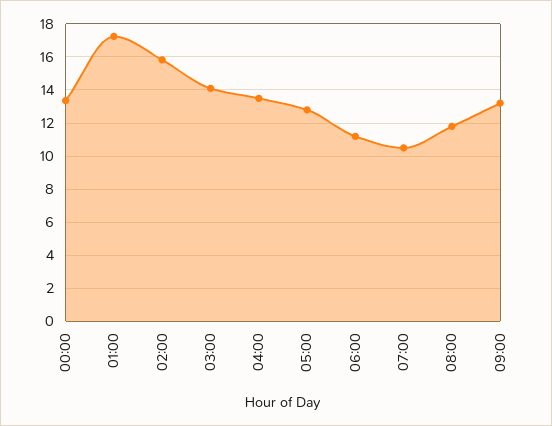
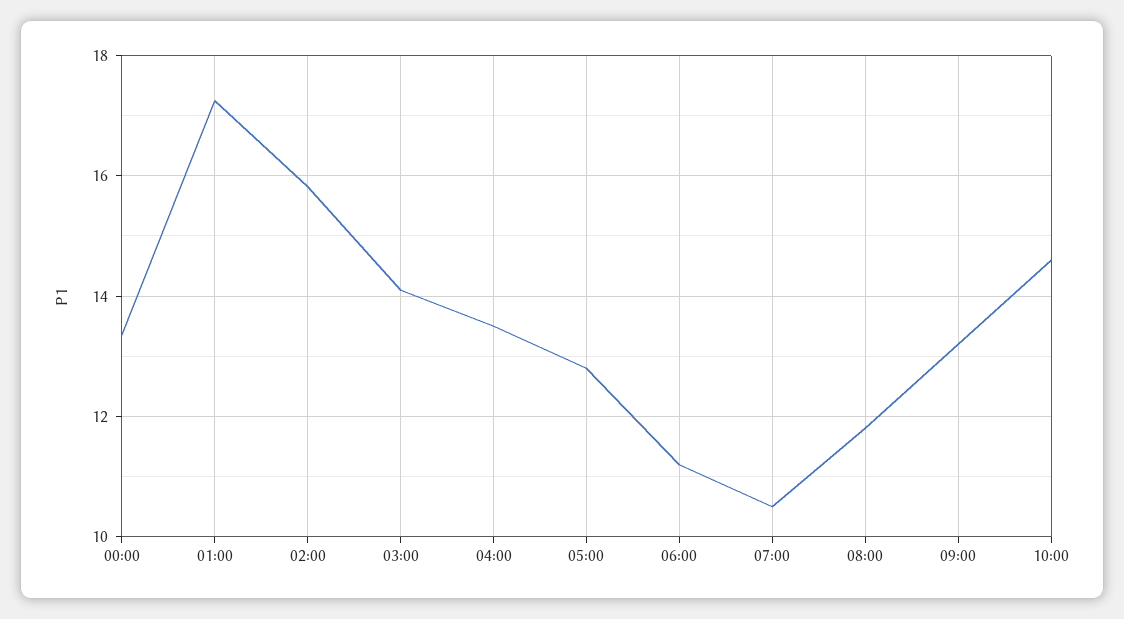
10:00: none -> 14.6

